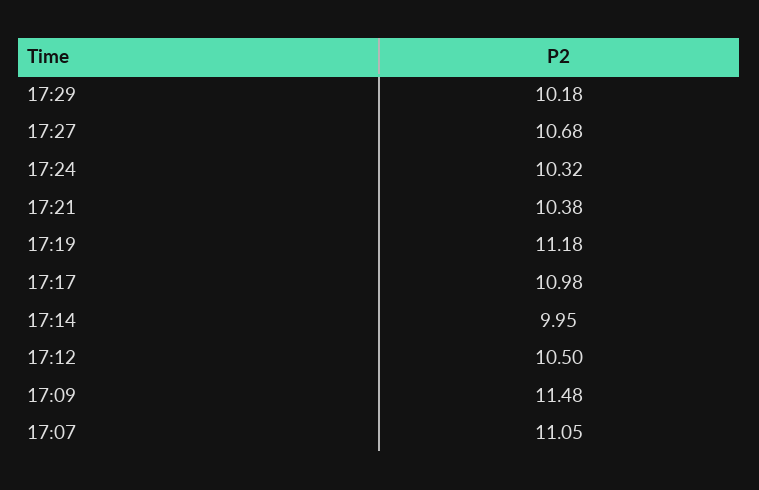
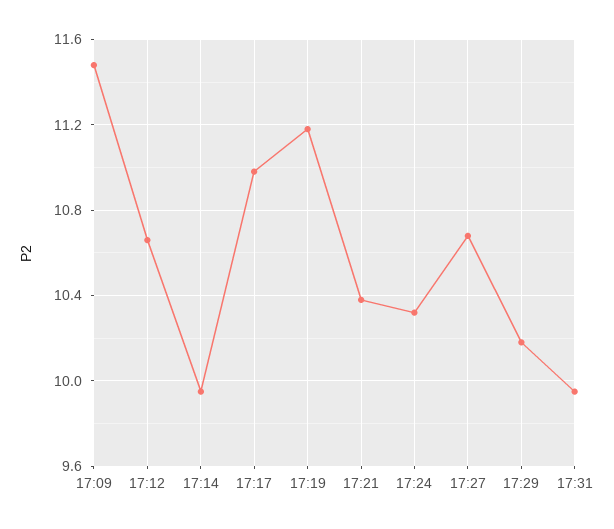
17:12: 10.5 -> 10.65
17:07: 11.05 -> none
17:31: none -> 9.95

